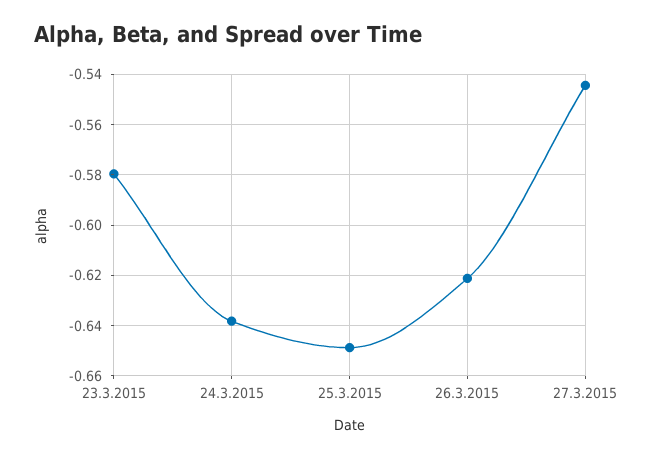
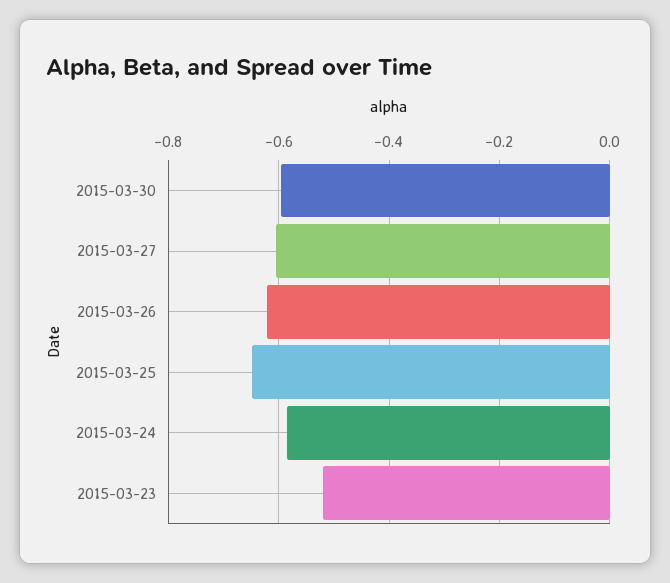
23.3.2015: -0.58 -> -0.52
24.3.2015: -0.6375 -> -0.58
27.3.2015: -0.545 -> -0.6
2015-03-30: none -> -0.6

